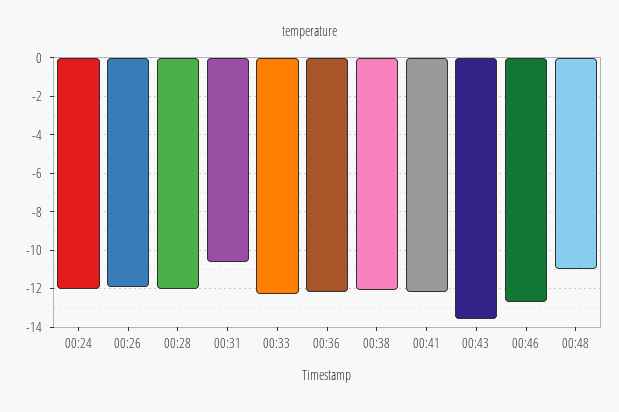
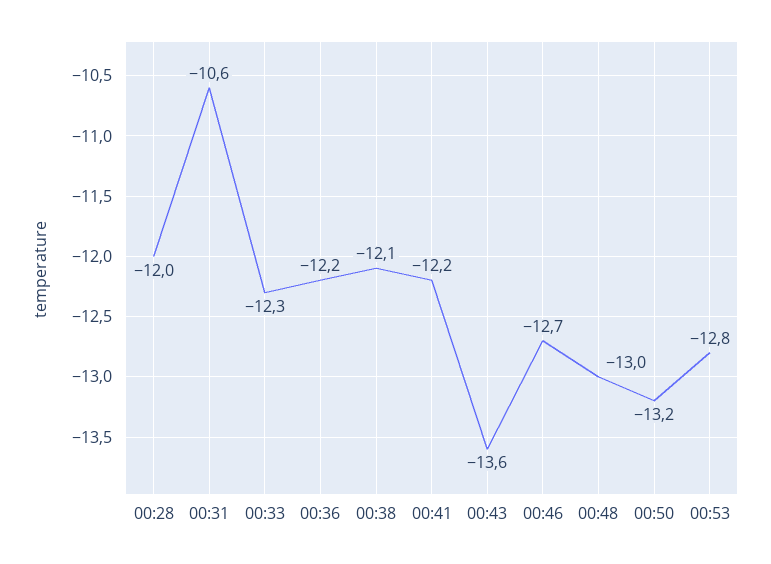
00:24: -12 -> none
00:26: -12 -> none
00:48: -11 -> -13
00:50: none -> -13.2
00:53: none -> -12.8

